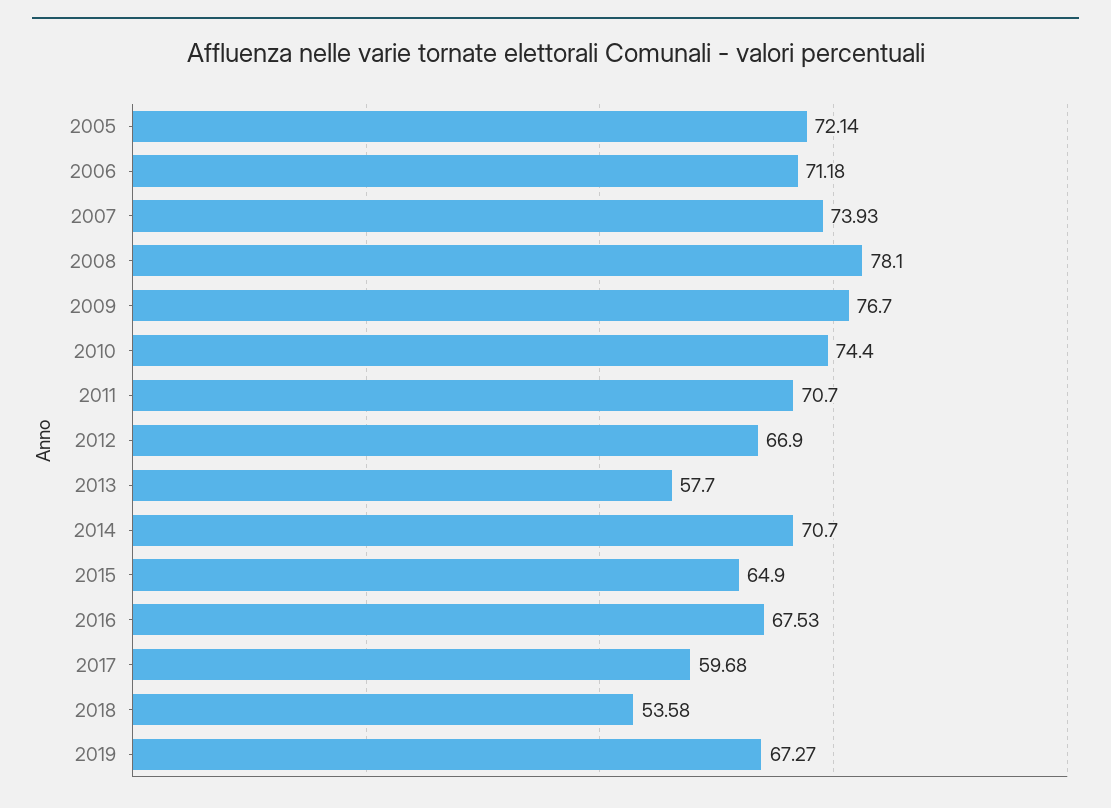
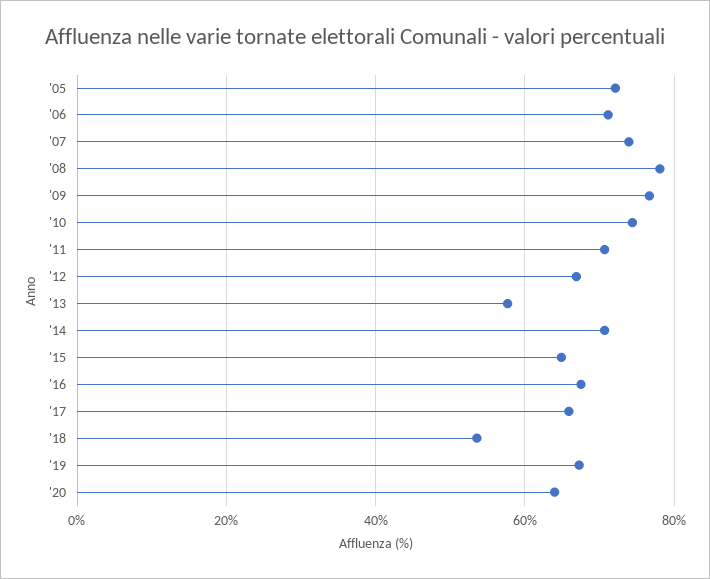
2017: 59.68 -> 66
'20: none -> 64

